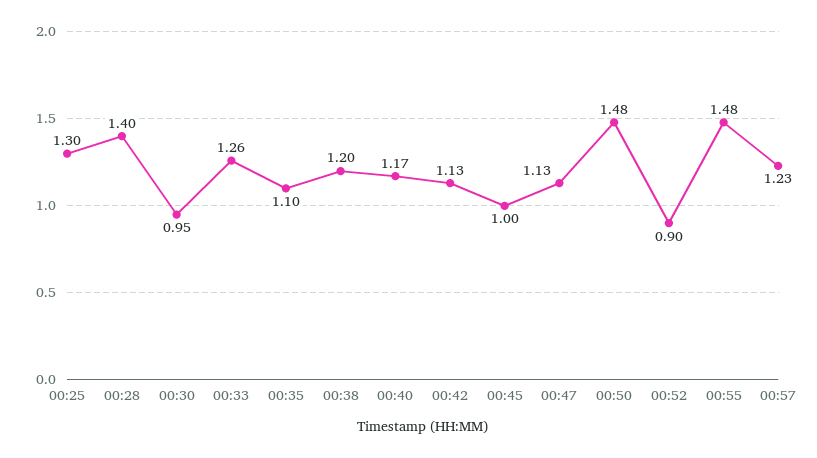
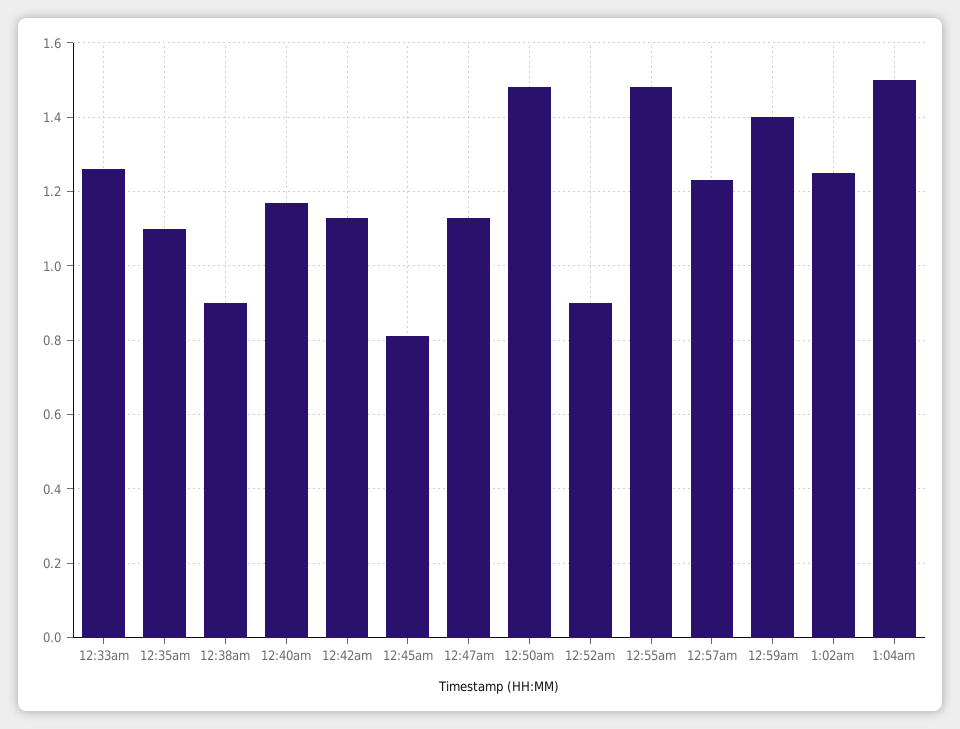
00:25: 1.3 -> none
00:28: 1.4 -> none
00:30: 0.95 -> none
00:38: 1.2 -> 0.9
00:45: 1 -> 0.8
12:59am: none -> 1.4
1:02am: none -> 1.25
1:04am: none -> 1.5

